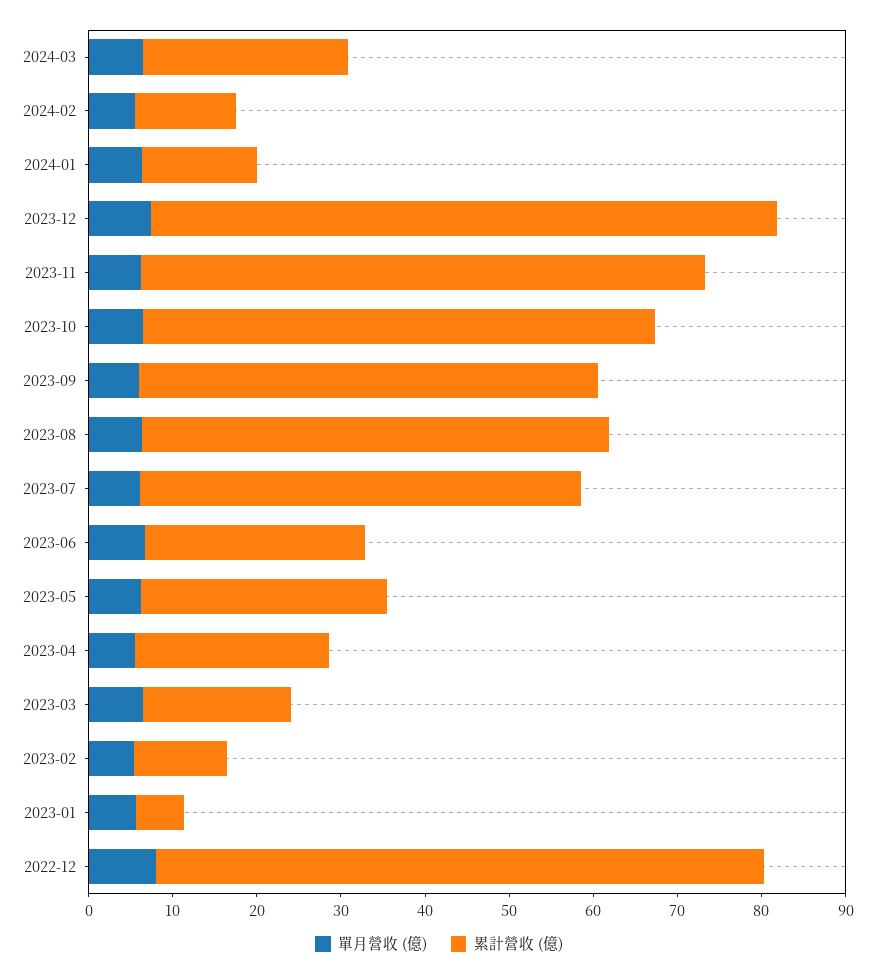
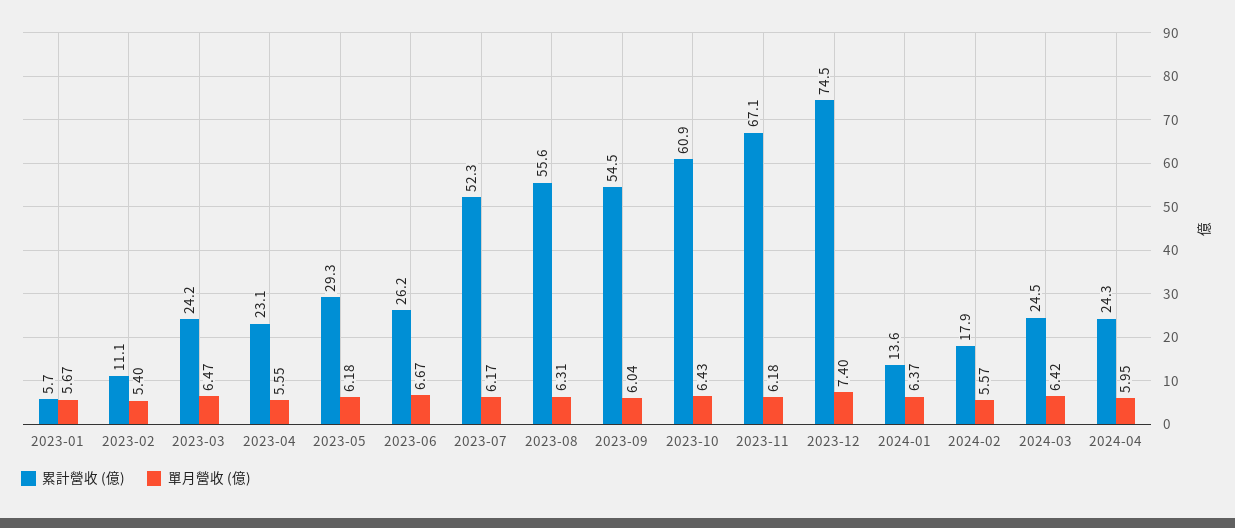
累計營收 (億), 2024-02: 12 -> 17.9
累計營收 (億), 2023-03: 18 -> 24.2
單月營收 (億), 2022-12: 8 -> none
累計營收 (億), 2022-12: 72 -> none
累計營收 (億), 2024-04: none -> 24.3
單月營收 (億), 2024-04: none -> 5.95

